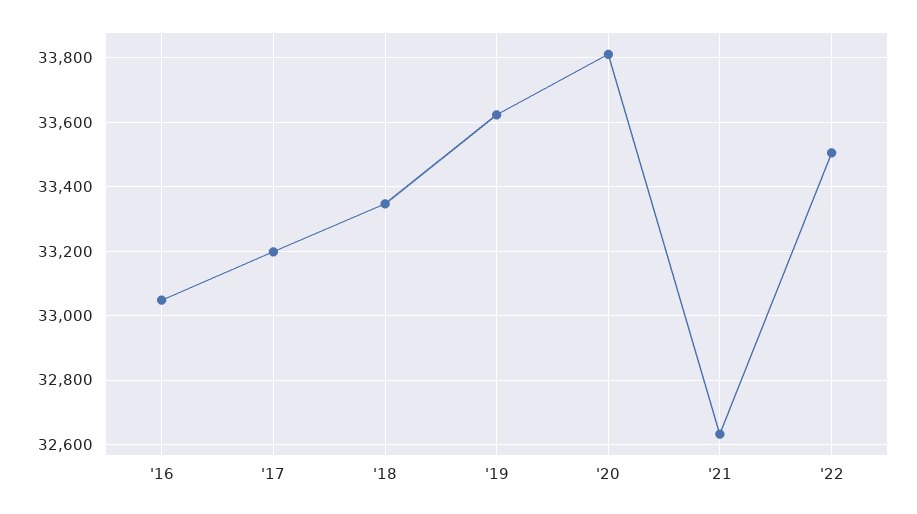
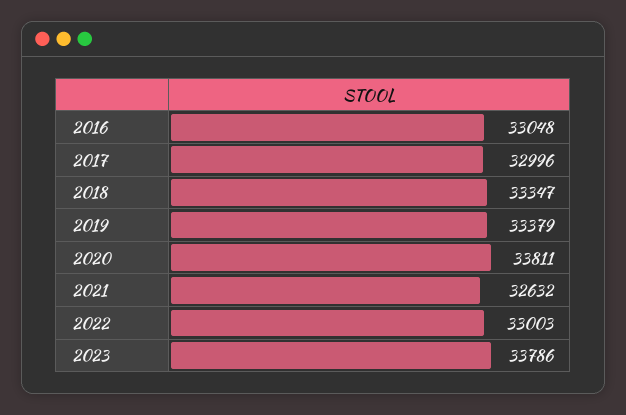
'17: 33200 -> 32996
'19: 33620 -> 33379
'22: 33500 -> 33003
2023: none -> 33786

